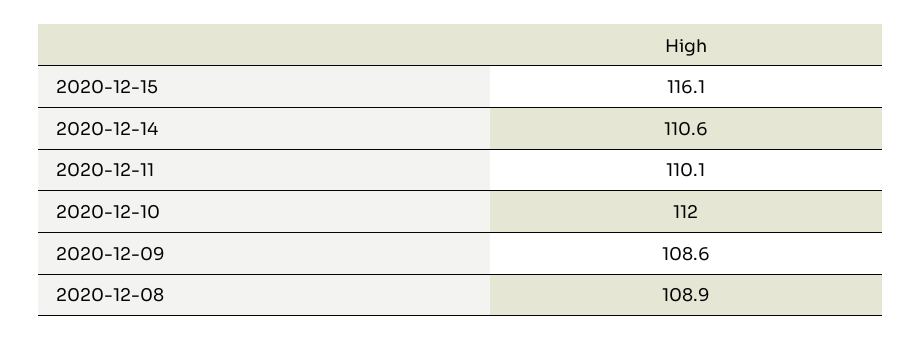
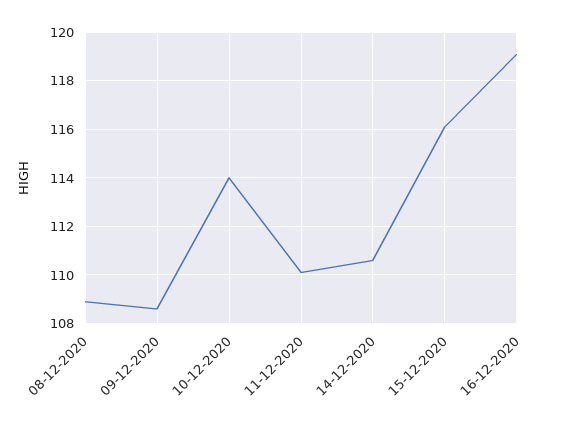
2020-12-10: 112 -> 114
16-12-2020: none -> 119

